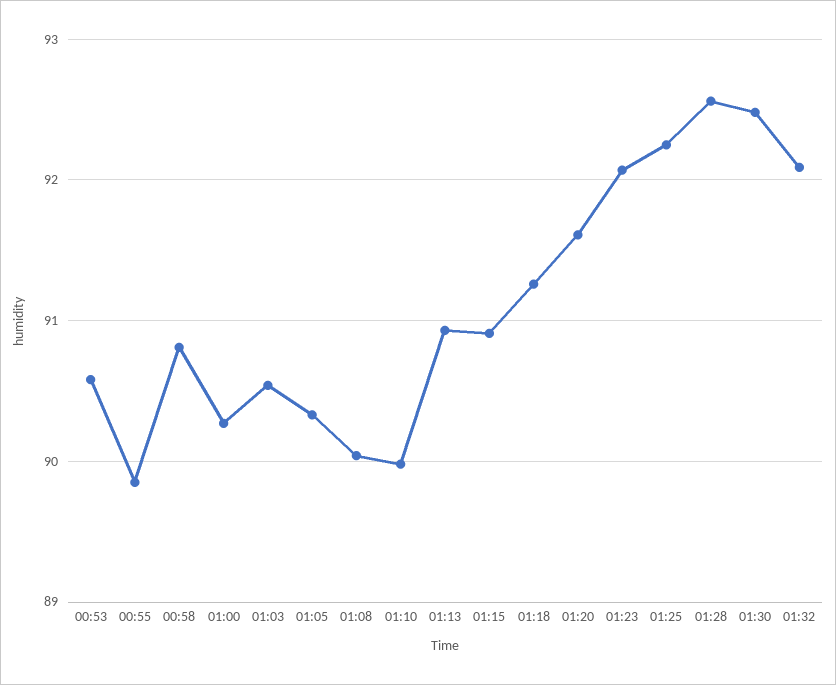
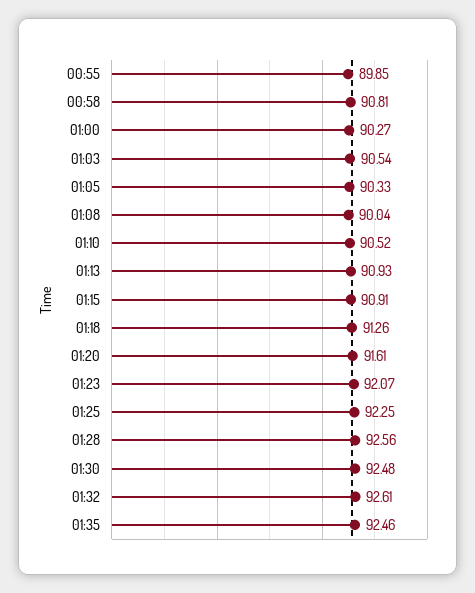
00:53: 90.6 -> none
01:10: 90 -> 90.52
01:32: 92.1 -> 92.61
01:35: none -> 92.46

